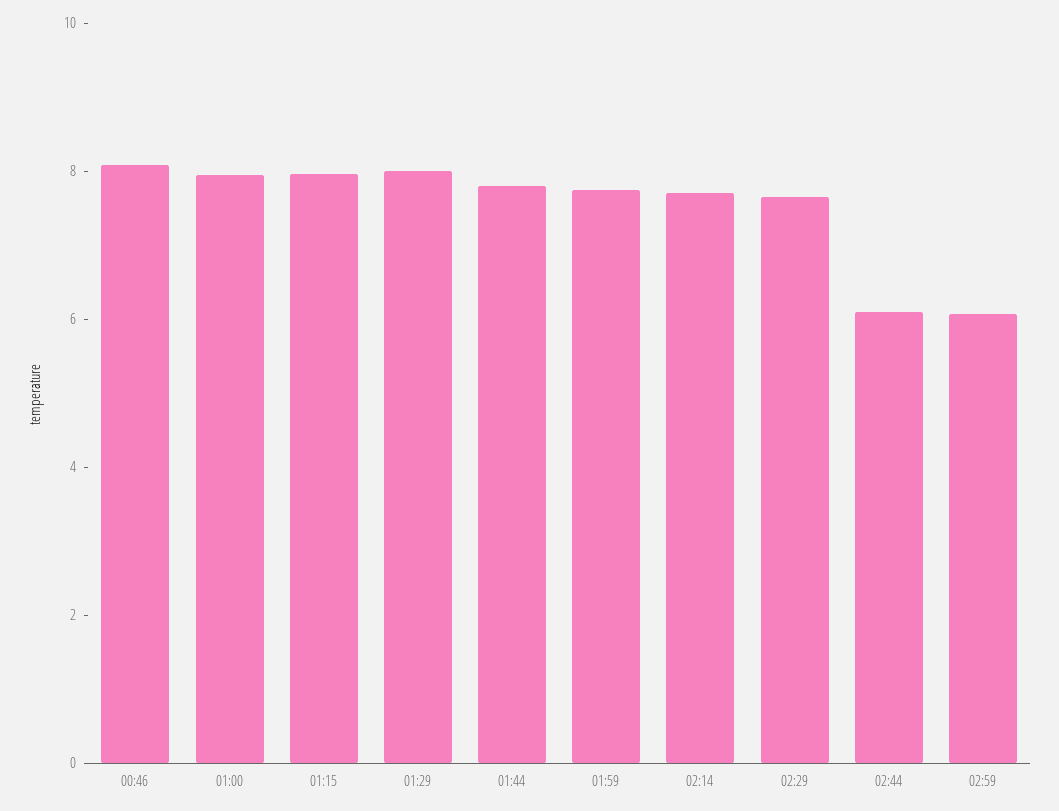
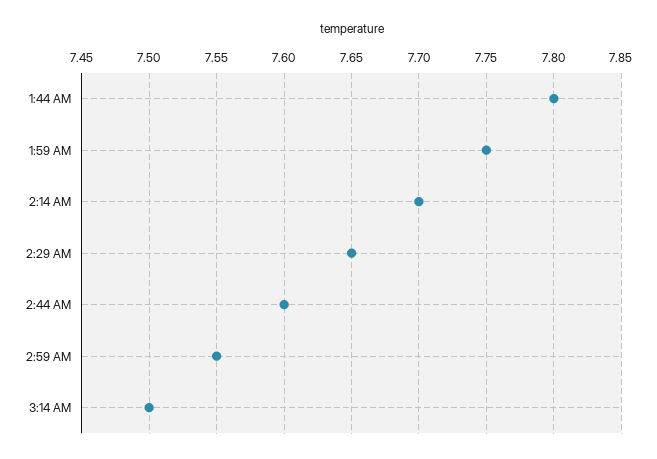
00:46: 8 -> none
01:00: 8 -> none
01:15: 8 -> none
01:29: 8 -> none
02:44: 6 -> 7.6
02:59: 6 -> 7.55
3:14 AM: none -> 7.5

